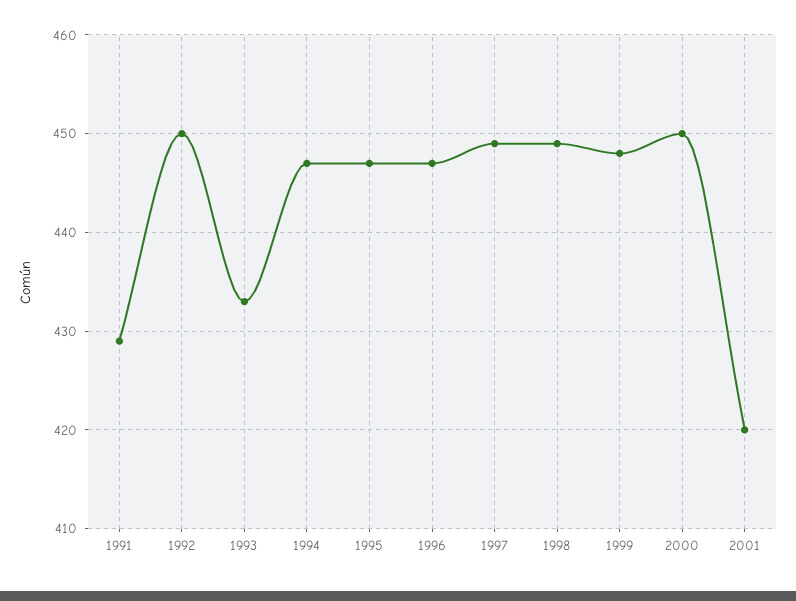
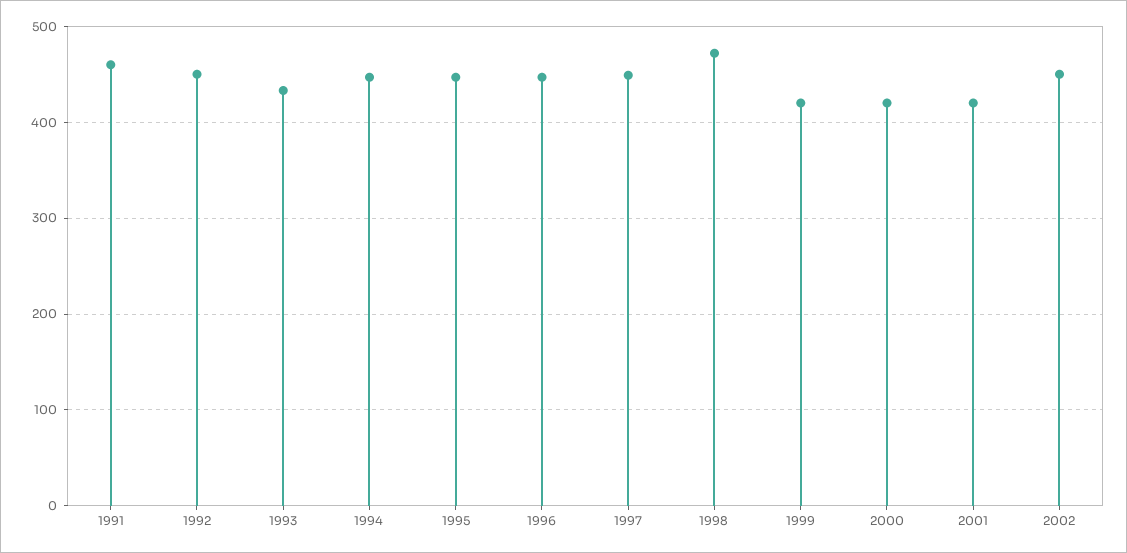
1991: 429 -> 460
1998: 449 -> 470
1999: 448 -> 420
2000: 450 -> 420
2002: none -> 450

